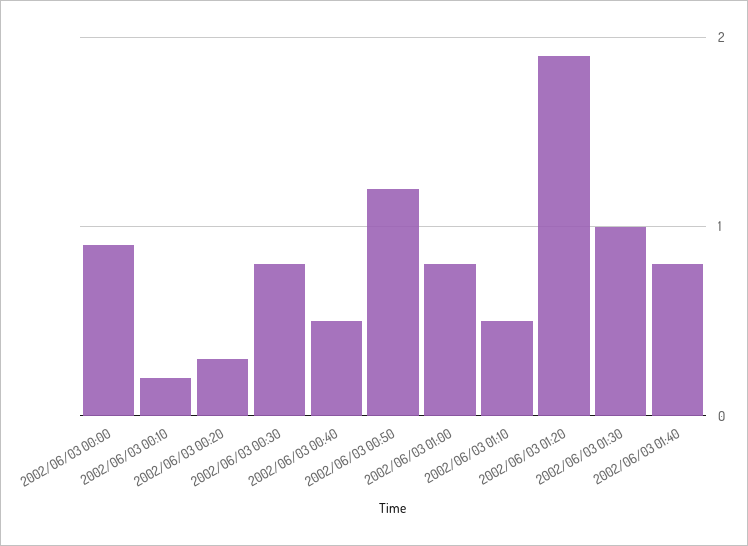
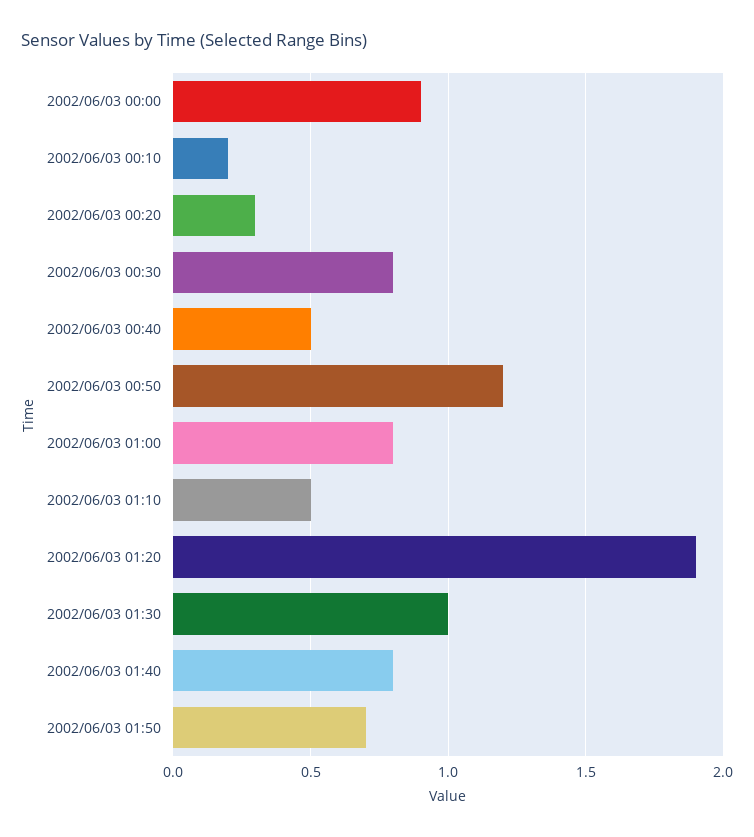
2002/06/03 01:50: none -> 0.7

